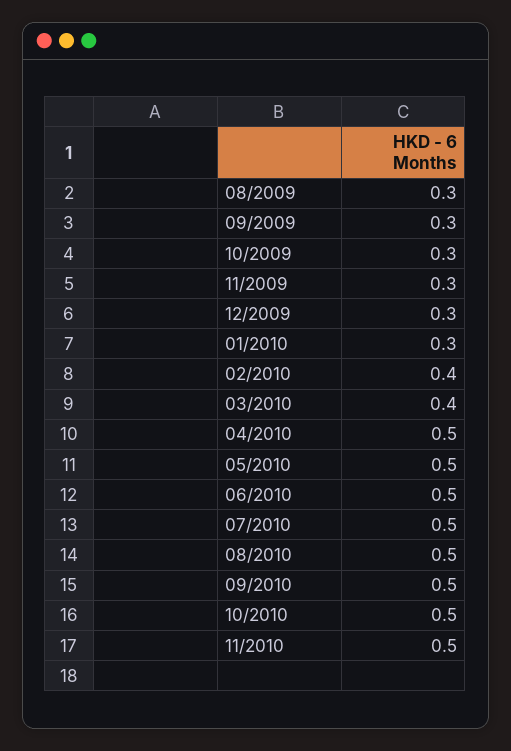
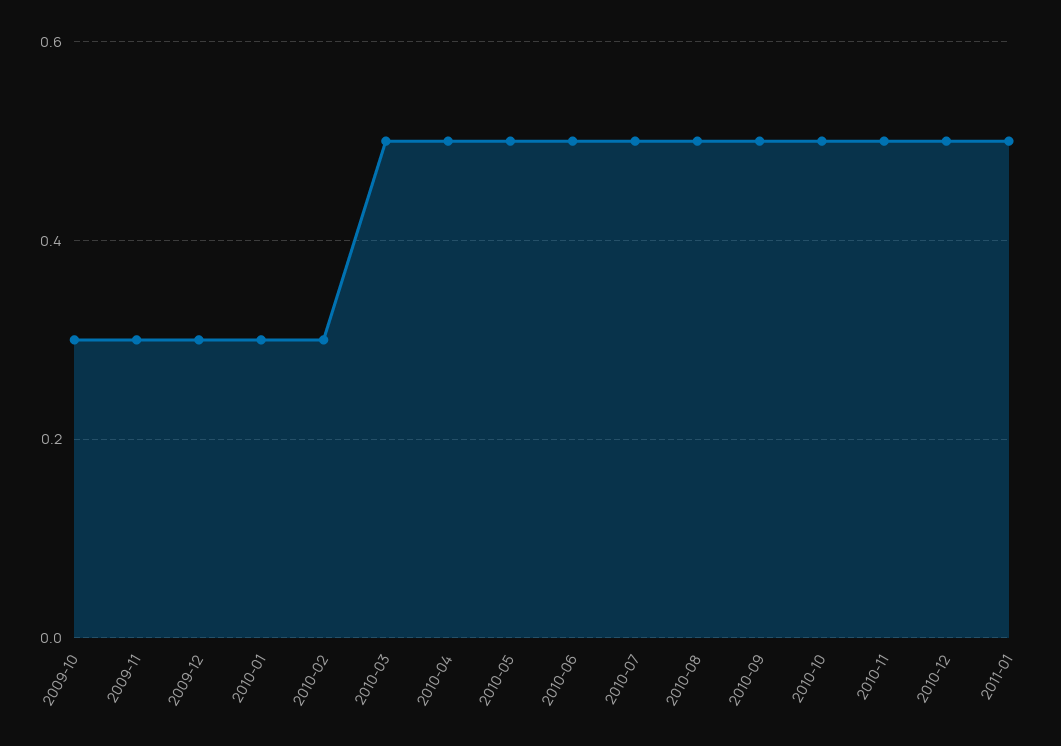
08/2009: 0.3 -> none
09/2009: 0.3 -> none
02/2010: 0.4 -> 0.3
03/2010: 0.4 -> 0.5
2010-12: none -> 0.5
2011-01: none -> 0.5

